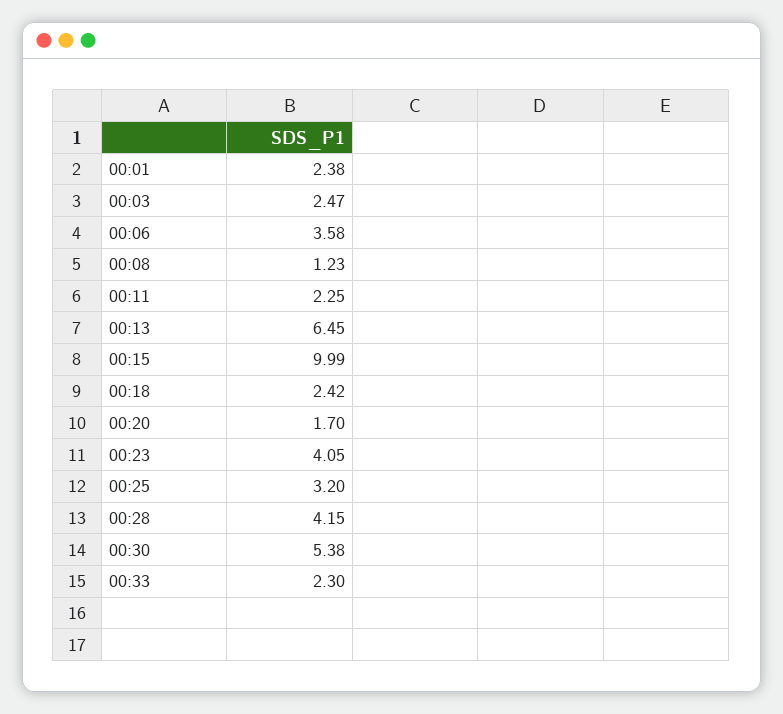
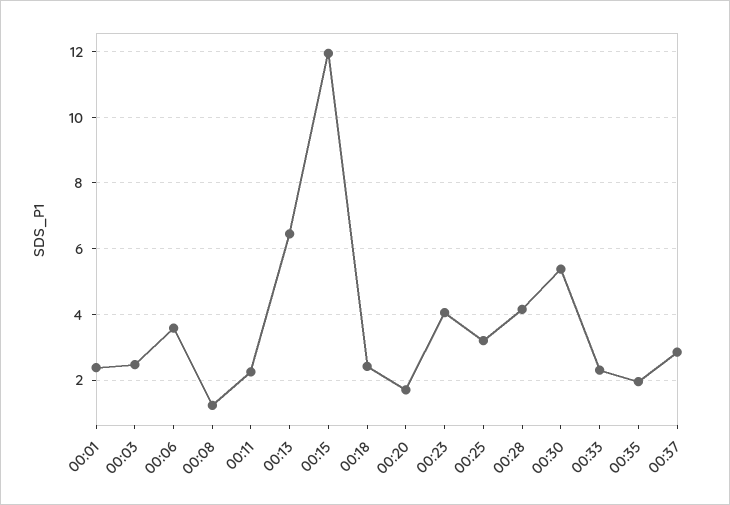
00:15: 9.99 -> 12
00:35: none -> 2
00:37: none -> 2.8

